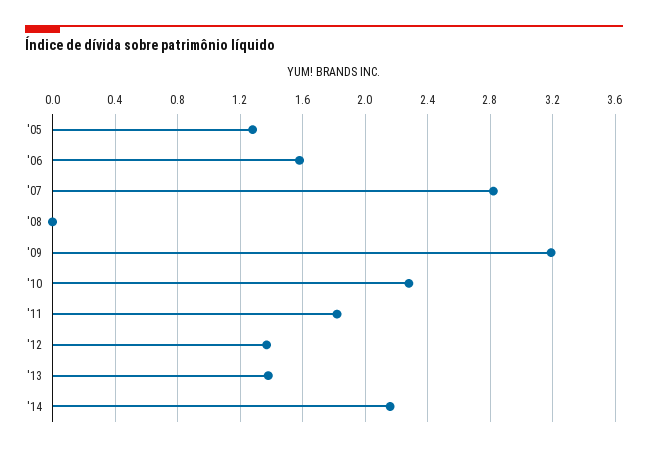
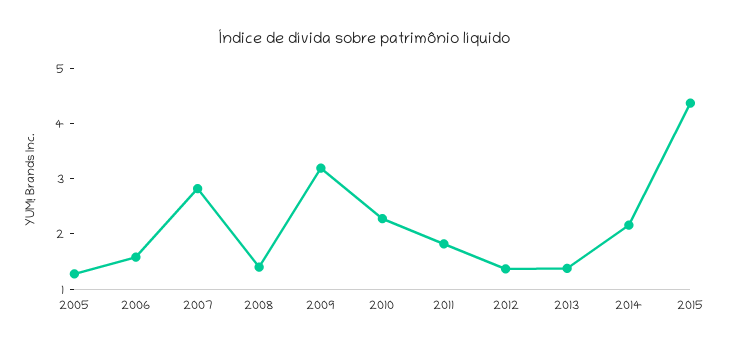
'08: 0 -> 1.4
2015: none -> 4.4

